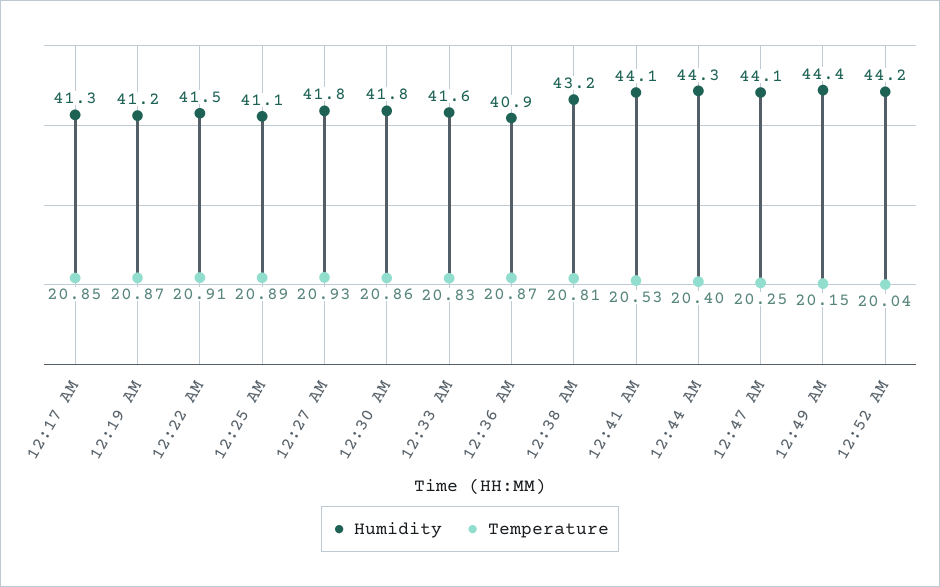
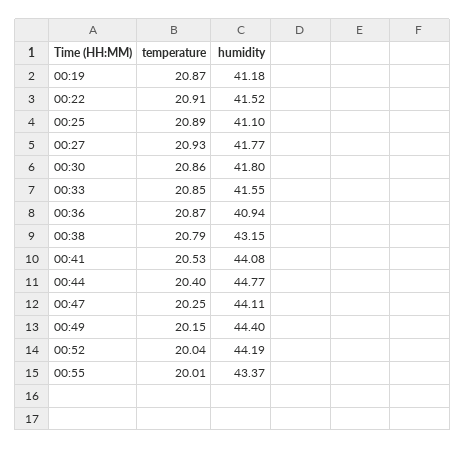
Humidity, 12:17 AM: 41.3 -> none
Temperature, 12:17 AM: 20.85 -> none
Temperature, 12:33 AM: 20.83 -> 20.85
Temperature, 12:38 AM: 20.81 -> 20.79
Humidity, 12:44 AM: 44.3 -> 44.77
Temperature, 00:55: none -> 20.01
Humidity, 00:55: none -> 43.37

